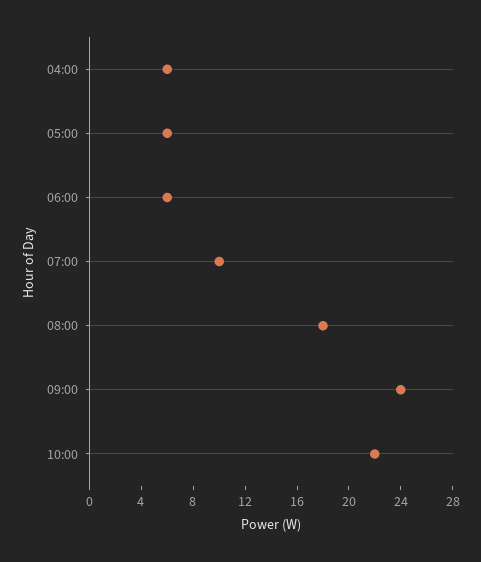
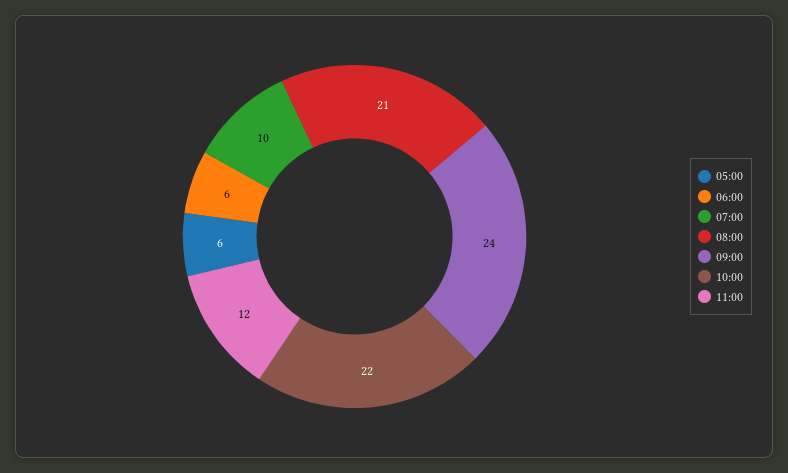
04:00: 6 -> none
08:00: 18 -> 21
11:00: none -> 12

